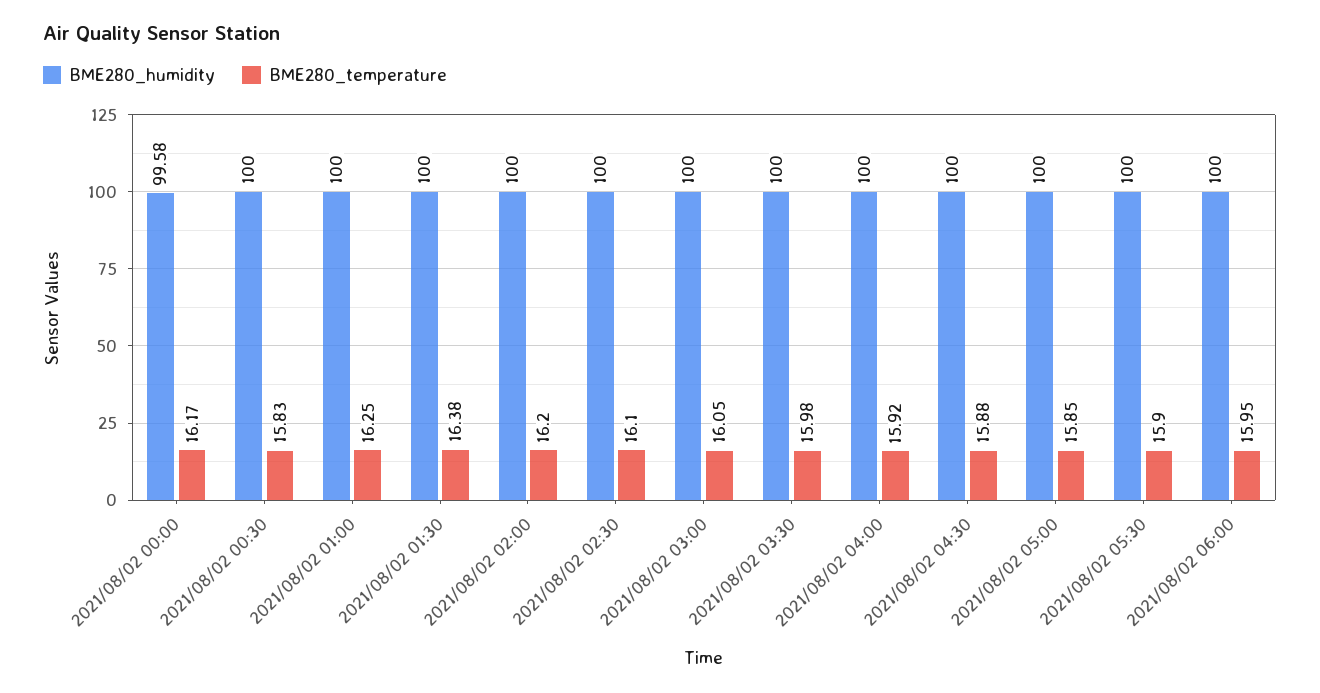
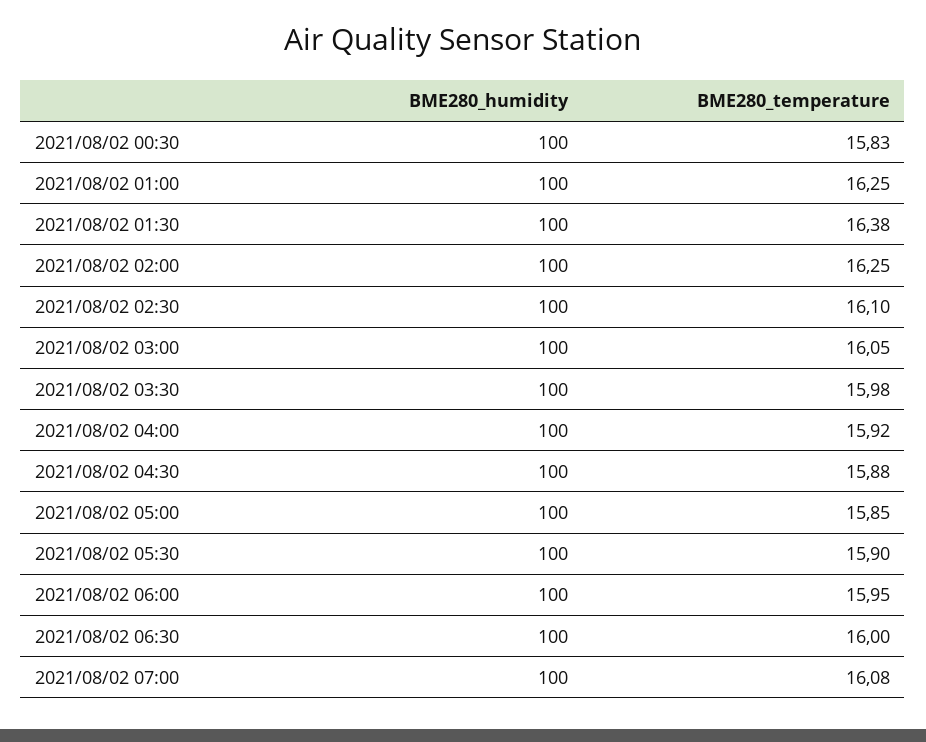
BME280_humidity, 2021/08/02 00:00: 99.58 -> none
BME280_temperature, 2021/08/02 00:00: 16.17 -> none
BME280_temperature, 2021/08/02 02:00: 16.2 -> 16.25
BME280_humidity, 2021/08/02 06:30: none -> 100
BME280_temperature, 2021/08/02 06:30: none -> 16
BME280_humidity, 2021/08/02 07:00: none -> 100
BME280_temperature, 2021/08/02 07:00: none -> 16.08

